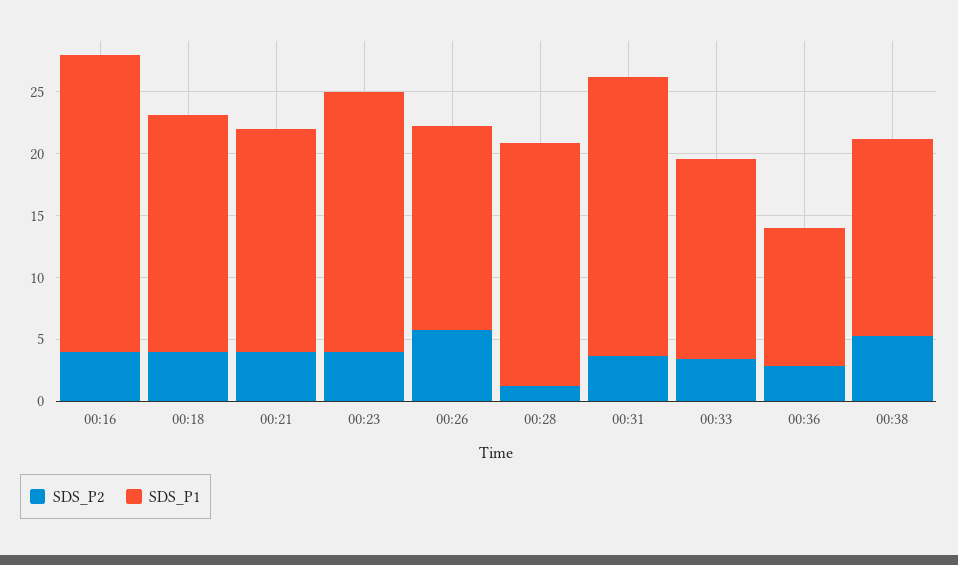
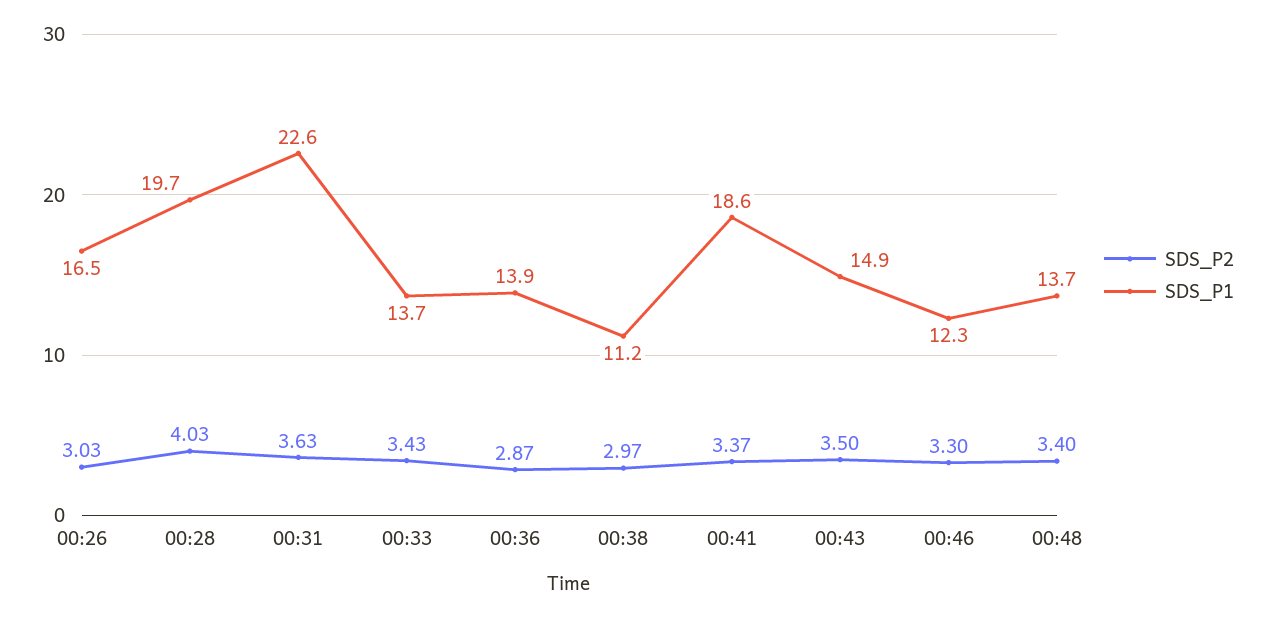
SDS_P2, 00:16: 4 -> none
SDS_P1, 00:16: 24 -> none
SDS_P2, 00:18: 4 -> none
SDS_P1, 00:18: 19 -> none
SDS_P2, 00:21: 4 -> none
SDS_P1, 00:21: 18 -> none
SDS_P2, 00:23: 4 -> none
SDS_P1, 00:23: 21 -> none
SDS_P2, 00:26: 6 -> 3.03
SDS_P2, 00:28: 1 -> 4.03
SDS_P1, 00:33: 16 -> 13.7
SDS_P1, 00:36: 11 -> 13.9
SDS_P2, 00:38: 5 -> 2.97
SDS_P1, 00:38: 16 -> 11.2
SDS_P2, 00:41: none -> 3.37
SDS_P1, 00:41: none -> 18.6
SDS_P2, 00:43: none -> 3.5
SDS_P1, 00:43: none -> 14.9
SDS_P2, 00:46: none -> 3.3
SDS_P1, 00:46: none -> 12.3
SDS_P2, 00:48: none -> 3.4
SDS_P1, 00:48: none -> 13.7

